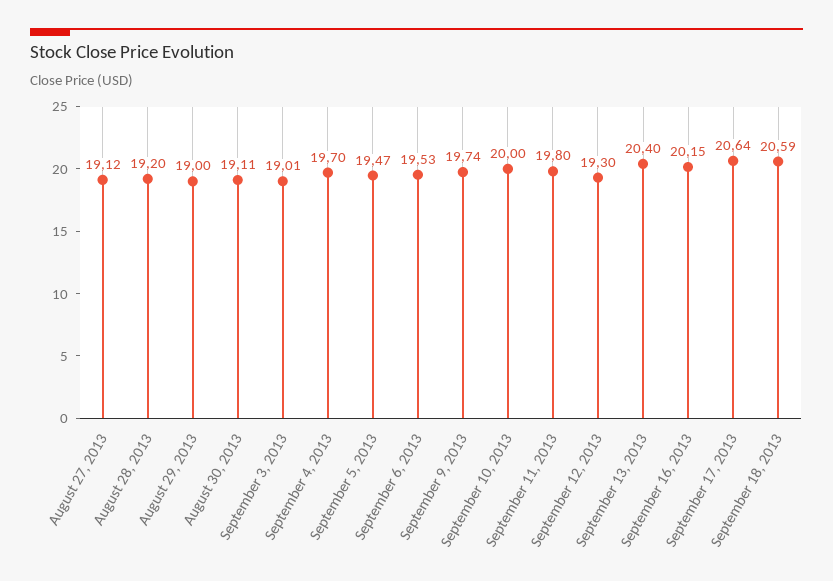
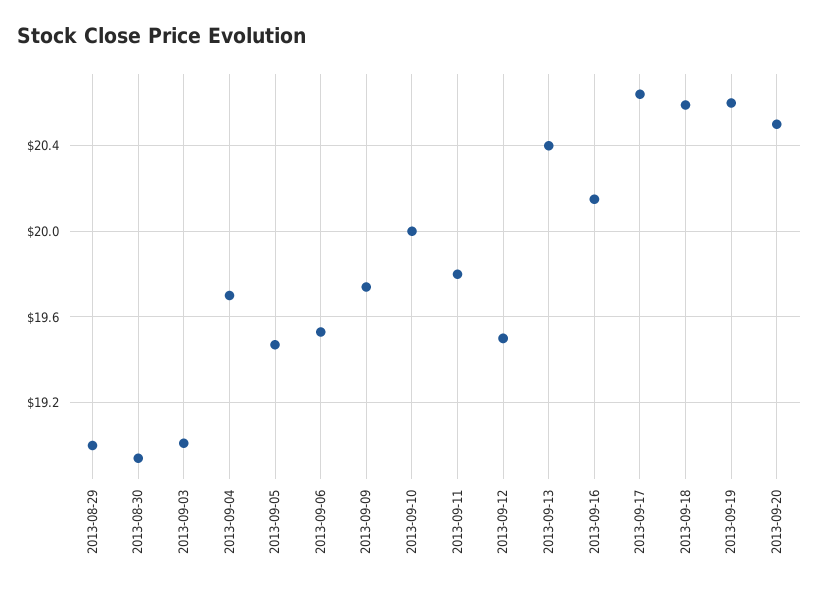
August 27, 2013: 19.12 -> none
August 28, 2013: 19.2 -> none
August 30, 2013: 19.11 -> 18.95
September 12, 2013: 19.3 -> 19.5
2013-09-19: none -> 20.6
2013-09-20: none -> 20.5

